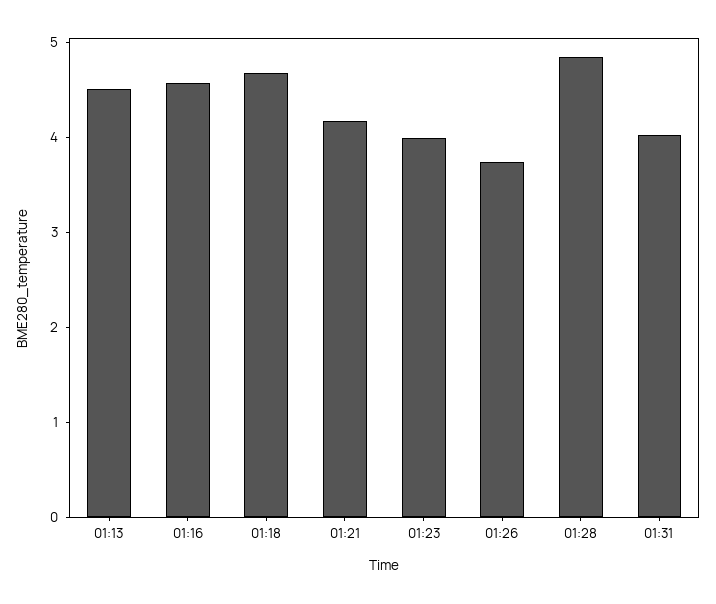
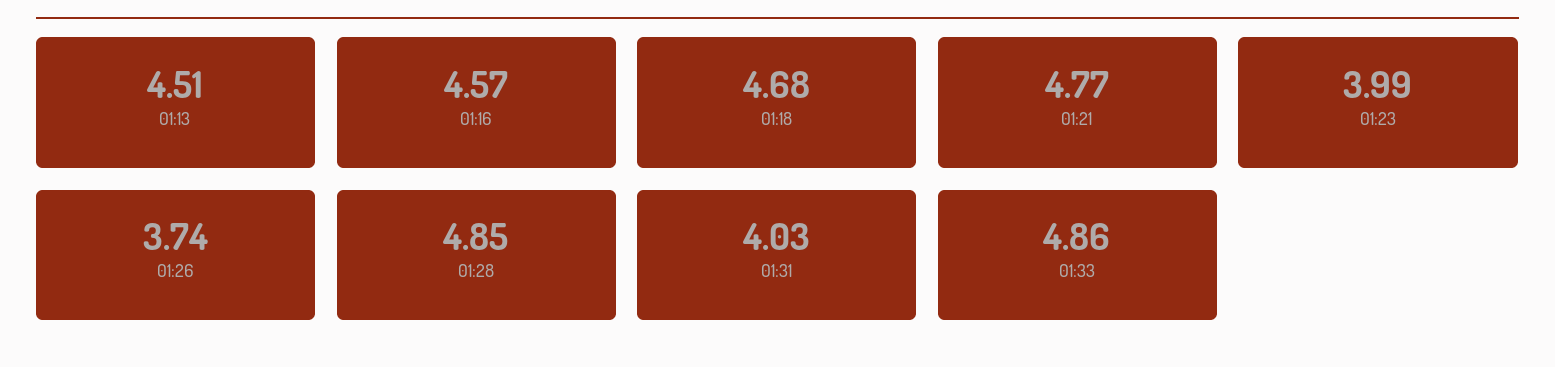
01:21: 4.2 -> 4.77
01:33: none -> 4.86

